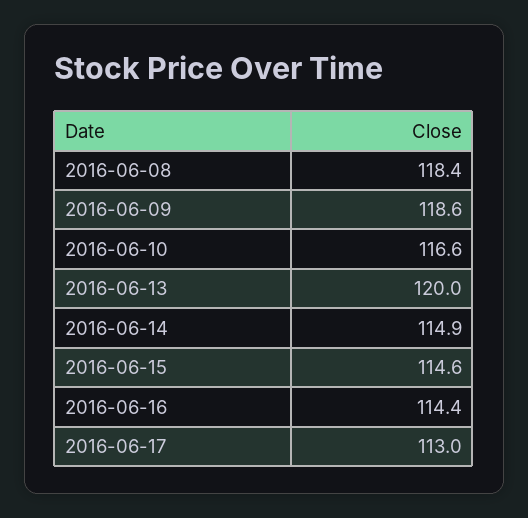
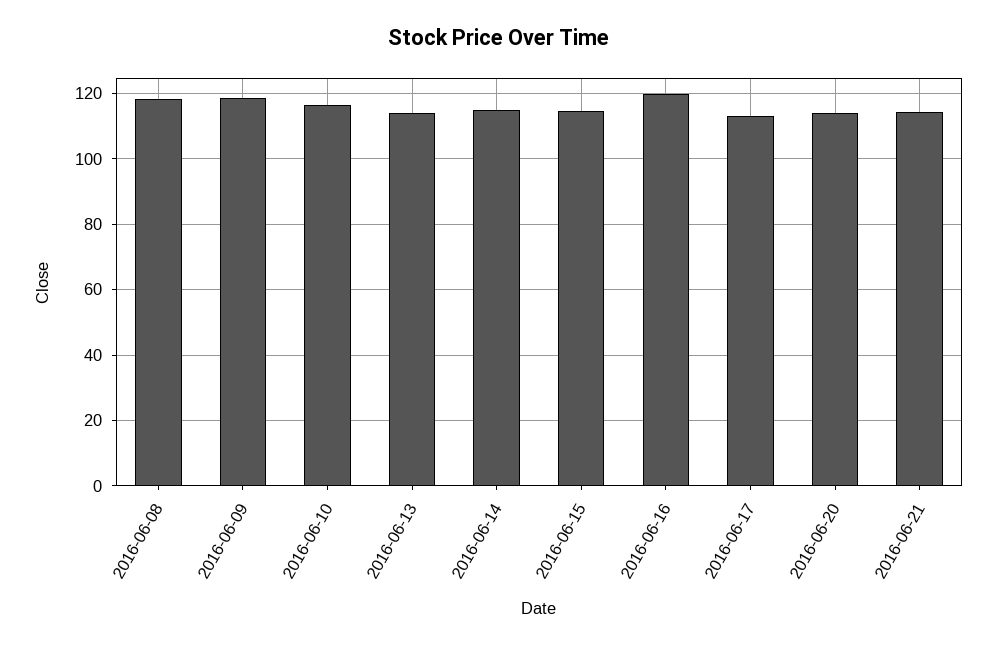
2016-06-13: 120 -> 114
2016-06-16: 114.4 -> 120
2016-06-20: none -> 114
2016-06-21: none -> 114

